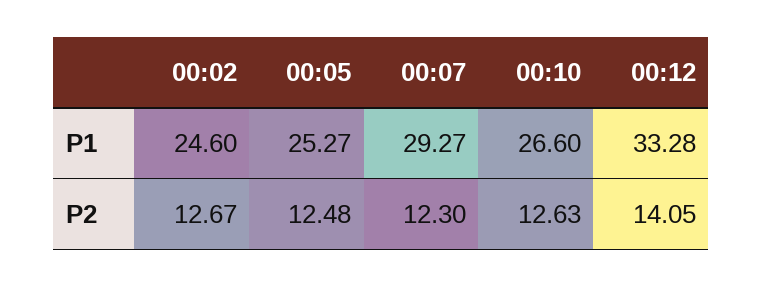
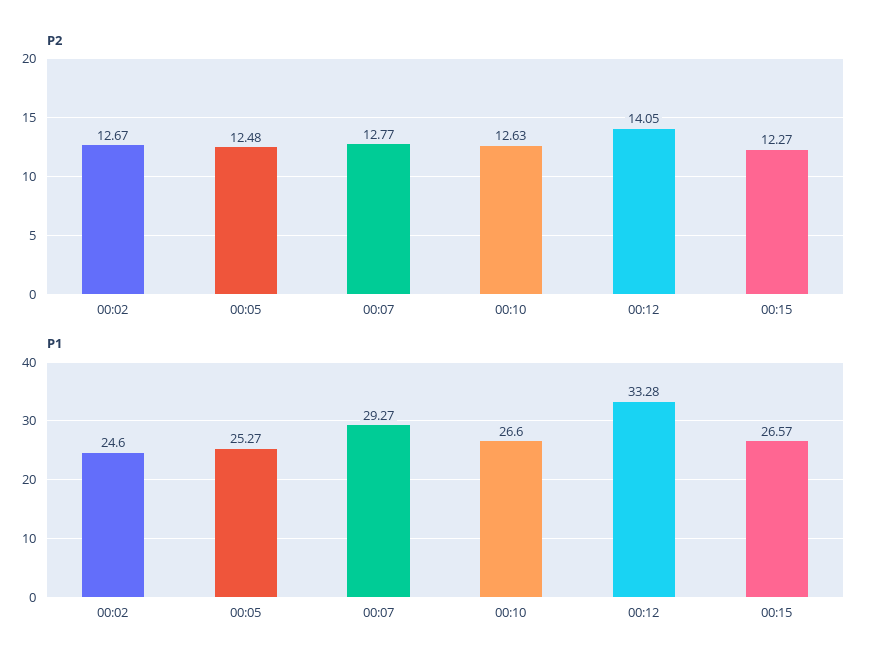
P2, 00:07: 12.3 -> 12.77
P2, 00:15: none -> 12.27
P1, 00:15: none -> 26.57

